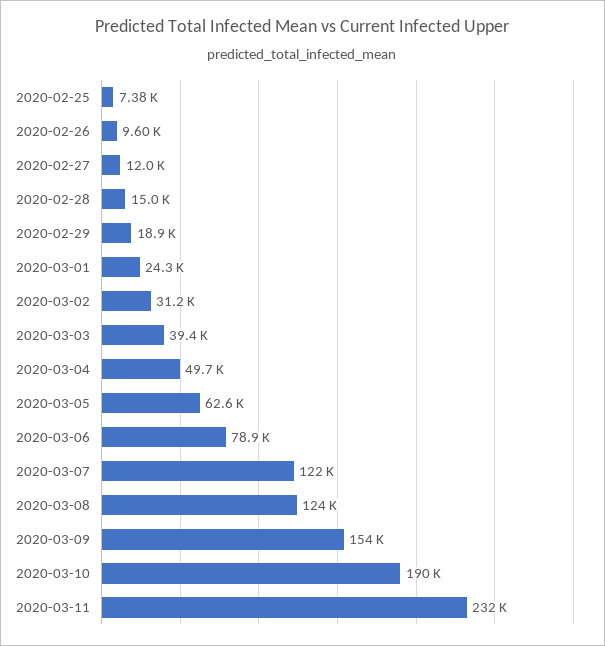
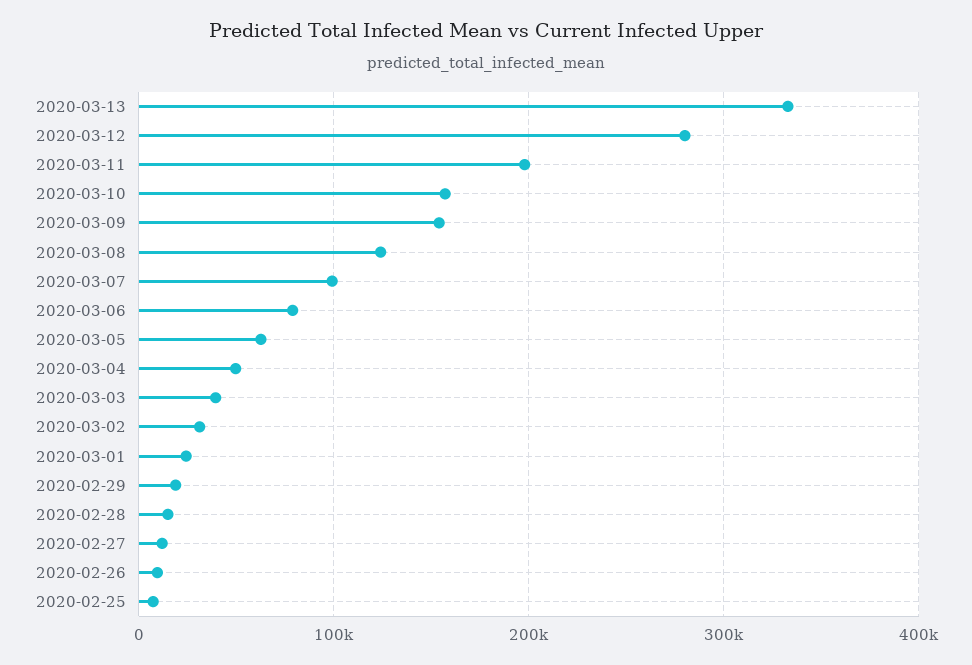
2020-03-07: 122000 -> 100000
2020-03-10: 190000 -> 160000
2020-03-11: 232000 -> 200000
2020-03-13: none -> 330000
2020-03-12: none -> 280000

